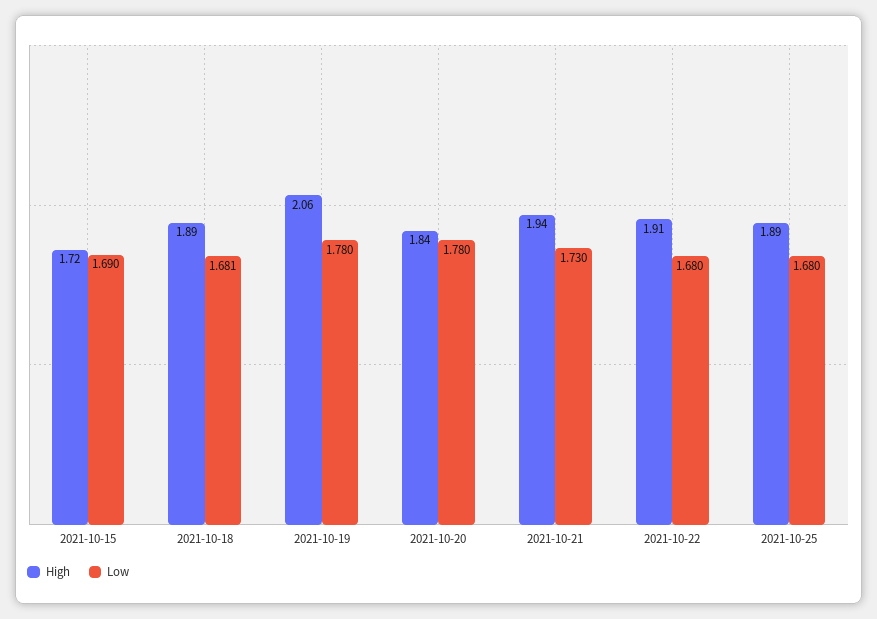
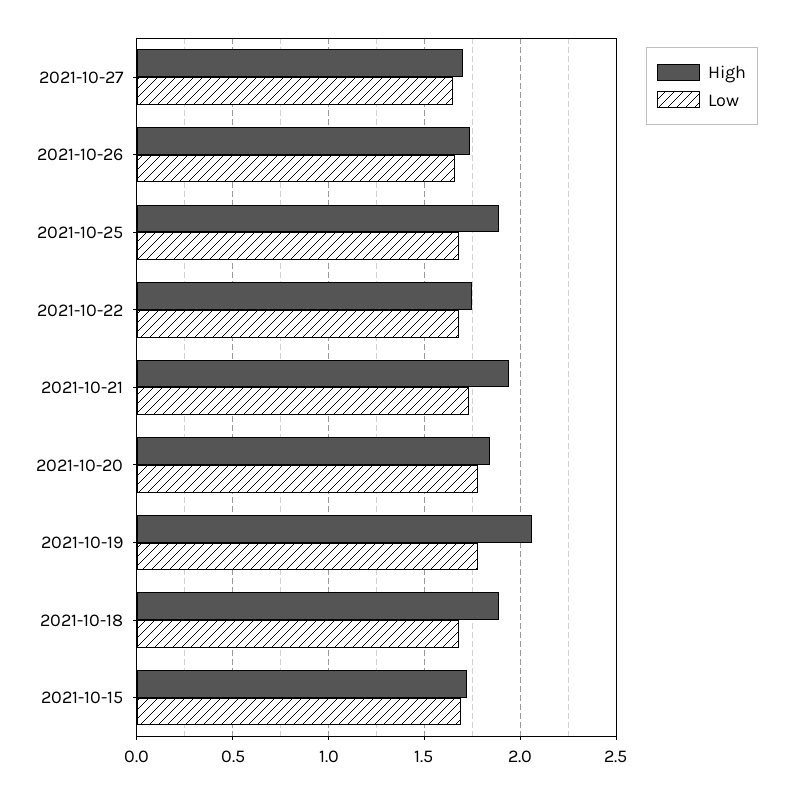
High, 2021-10-22: 1.91 -> 1.75
High, 2021-10-27: none -> 1.7
Low, 2021-10-27: none -> 1.65
High, 2021-10-26: none -> 1.75
Low, 2021-10-26: none -> 1.65

